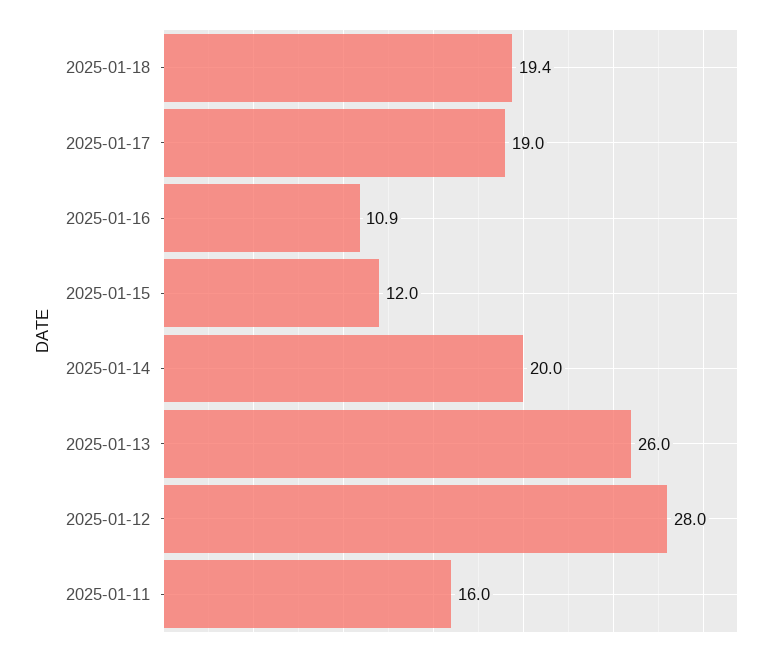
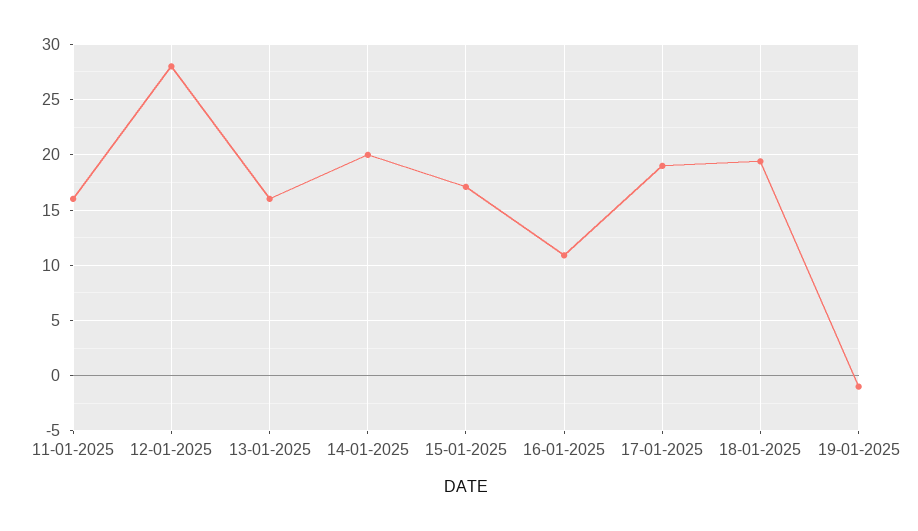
2025-01-15: 12 -> 17
2025-01-13: 26 -> 16
19-01-2025: none -> -1

